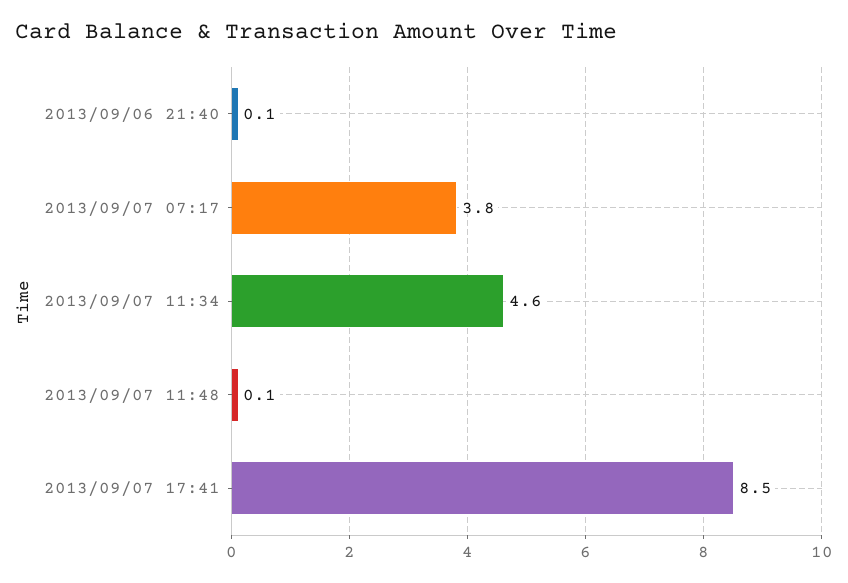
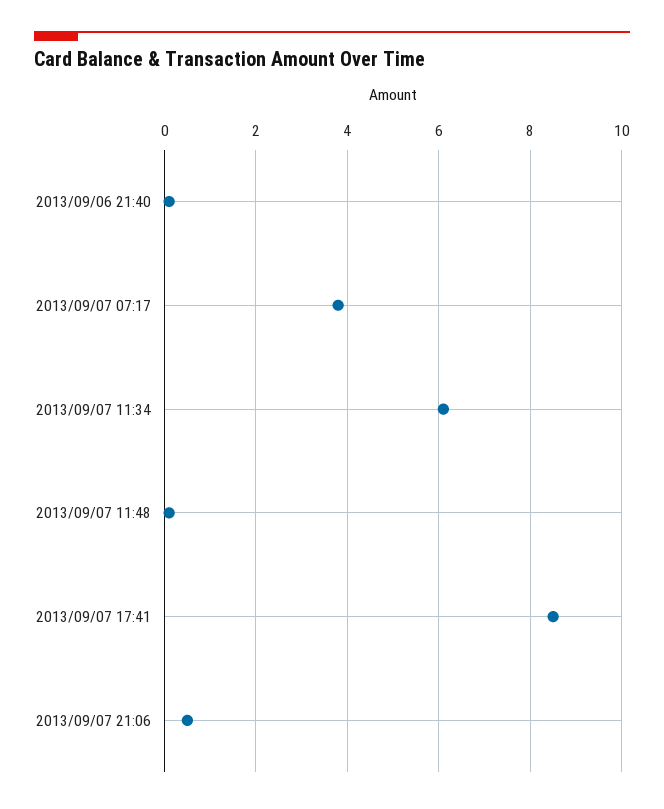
2013/09/07 11:34: 4.6 -> 6
2013/09/07 21:06: none -> 0.5

